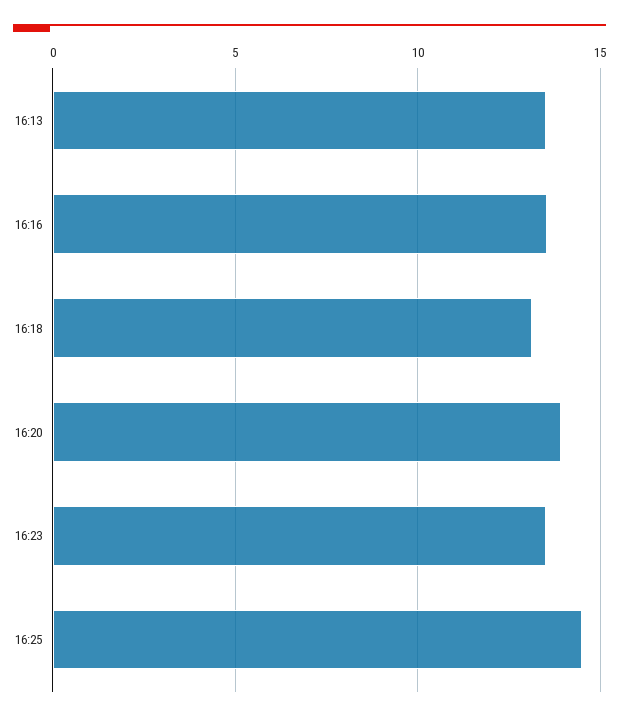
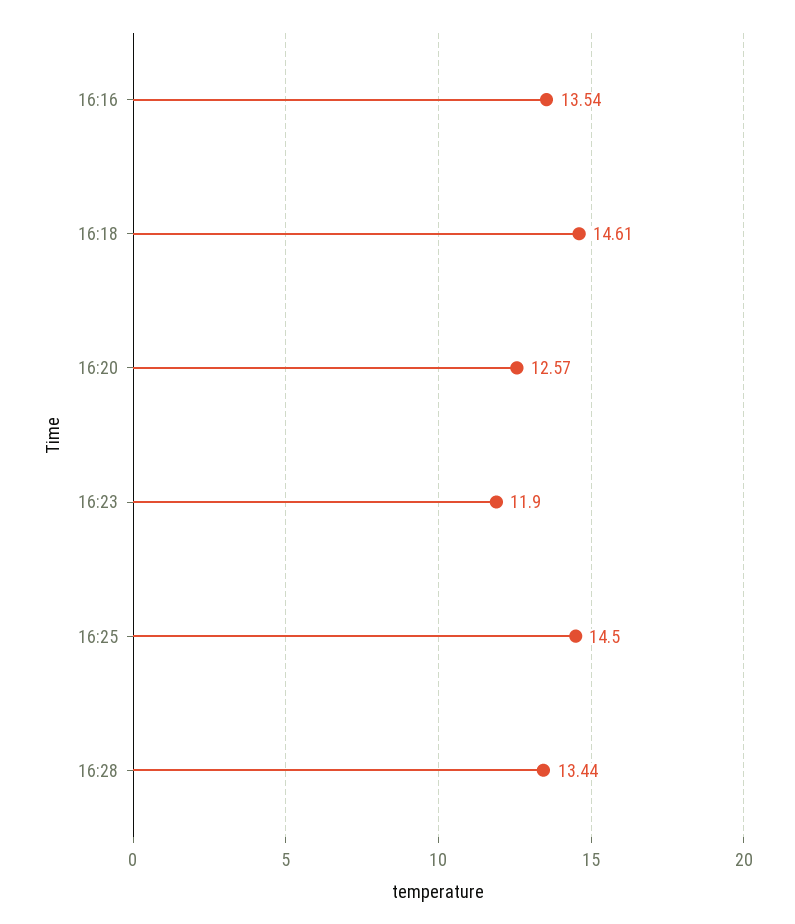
16:13: 13.5 -> none
16:18: 13 -> 14.61
16:20: 14 -> 12.57
16:23: 13.5 -> 11.9
16:28: none -> 13.44

